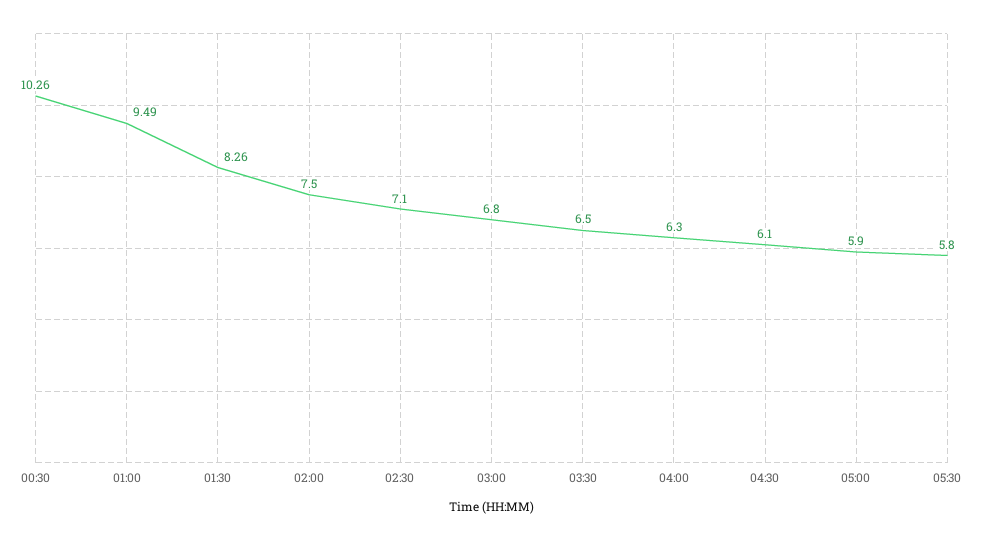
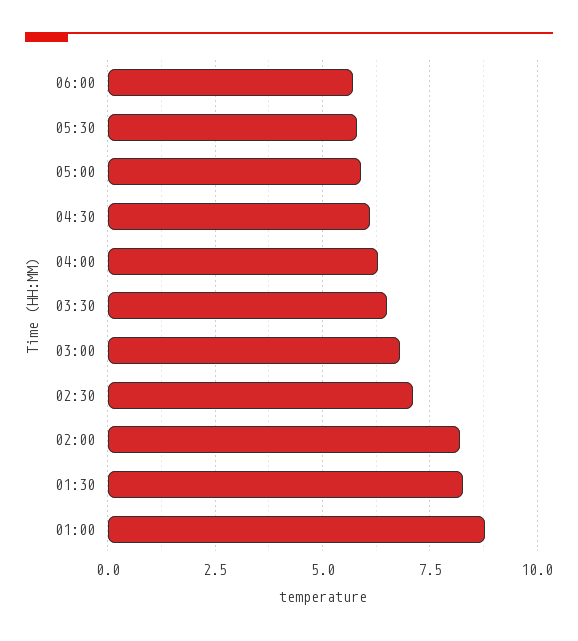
00:30: 10.26 -> none
01:00: 9.49 -> 8.75
02:00: 7.5 -> 8.25
06:00: none -> 5.75

